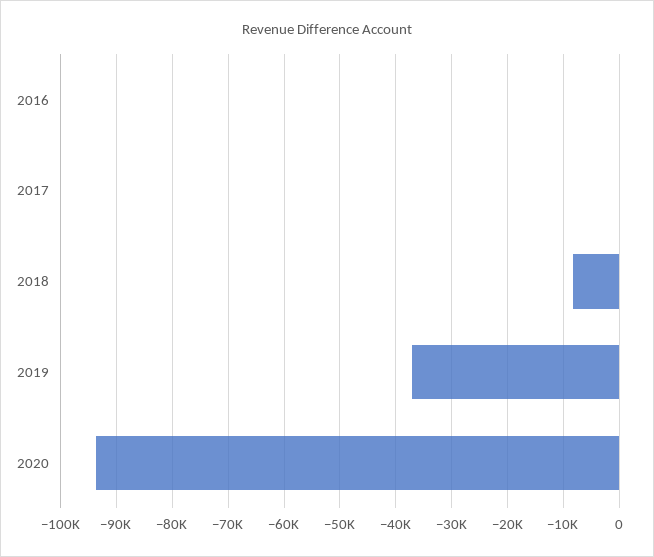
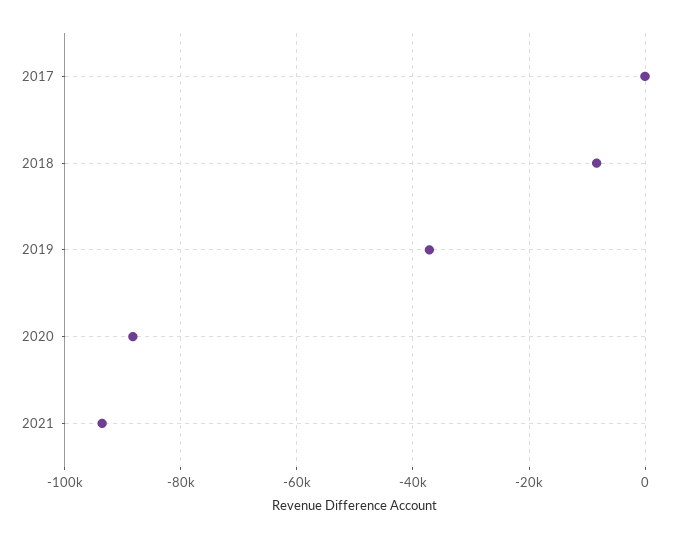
2016: 0 -> none
2020: -94000 -> -88000
2021: none -> -94000

